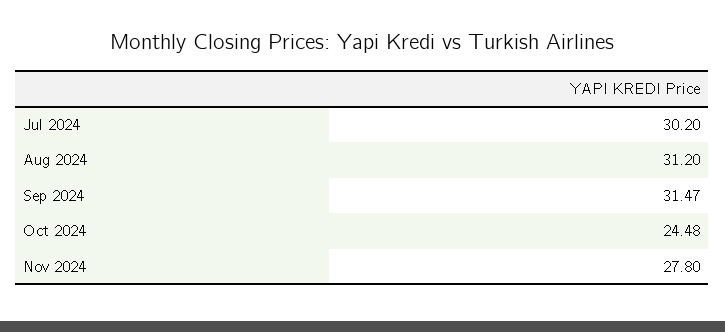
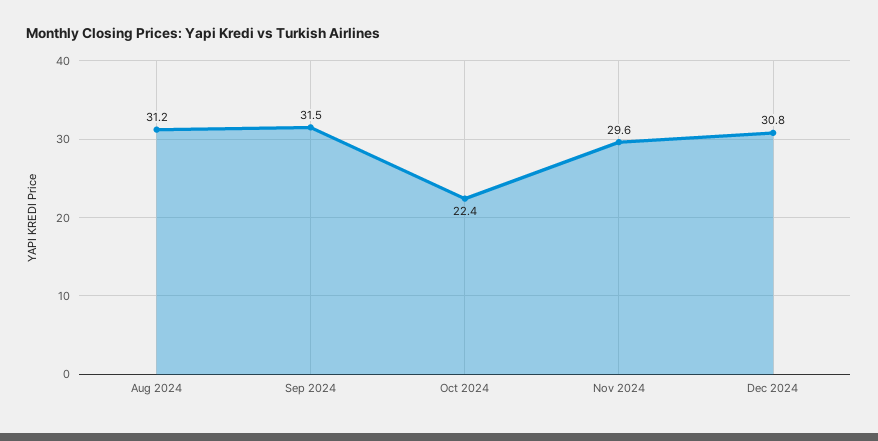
Jul 2024: 30.2 -> none
Oct 2024: 24.48 -> 22.4
Nov 2024: 27.8 -> 29.6
Dec 2024: none -> 30.8

